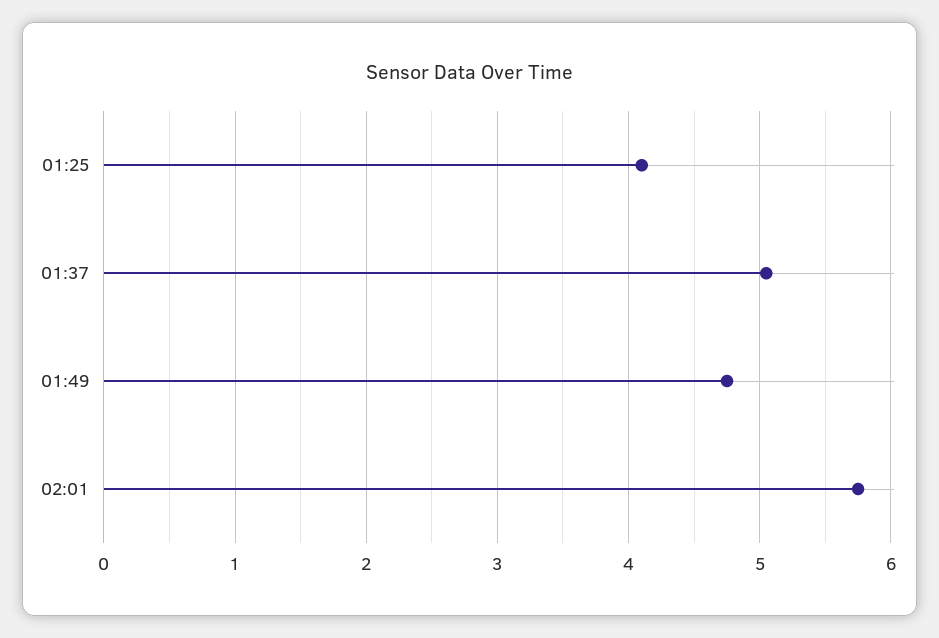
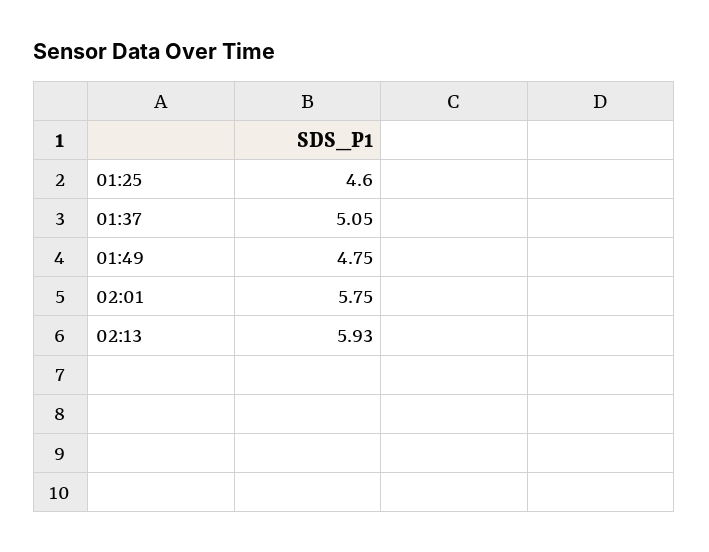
01:25: 4.1 -> 4.6
02:13: none -> 5.93

